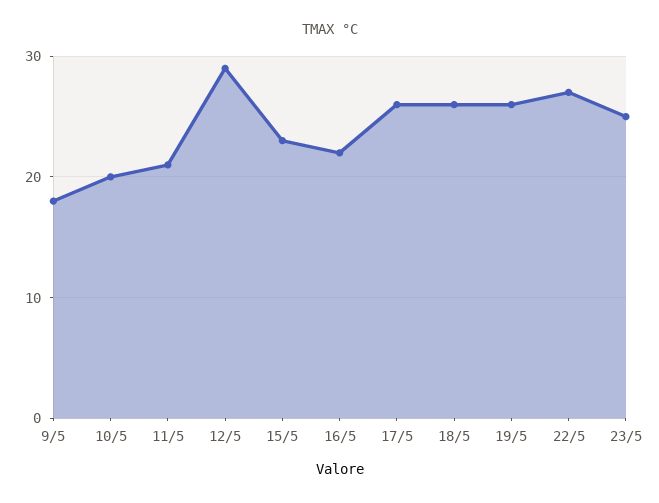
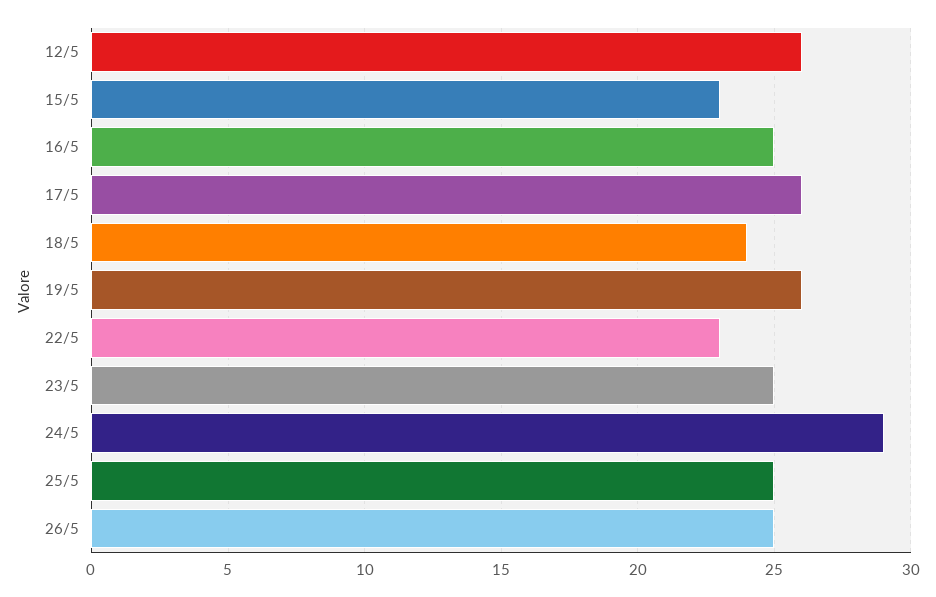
9/5: 18 -> none
10/5: 20 -> none
11/5: 21 -> none
12/5: 29 -> 26
16/5: 22 -> 25
18/5: 26 -> 24
22/5: 27 -> 23
24/5: none -> 29
25/5: none -> 25
26/5: none -> 25

